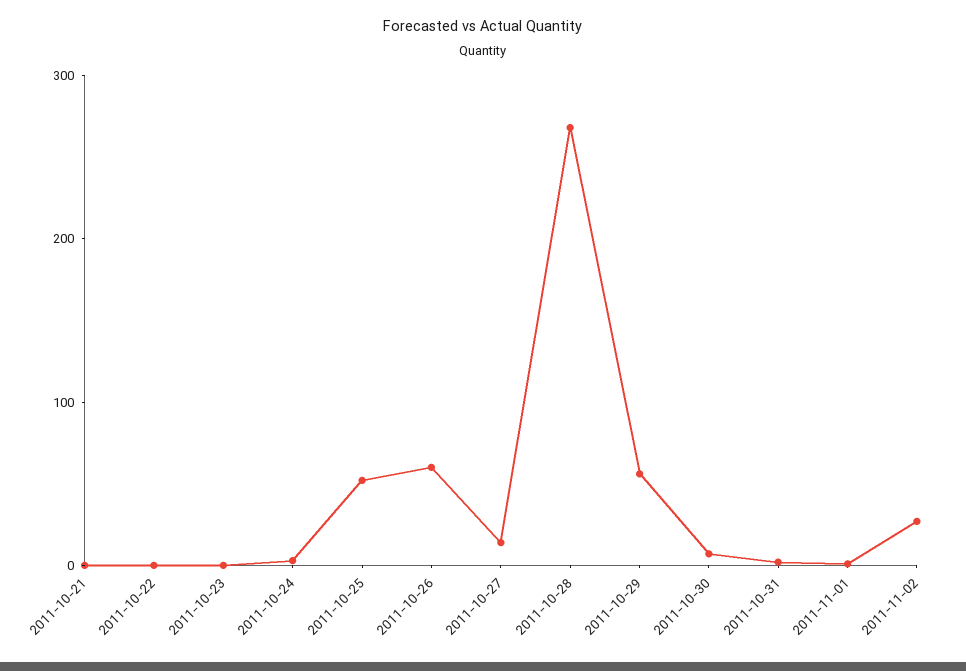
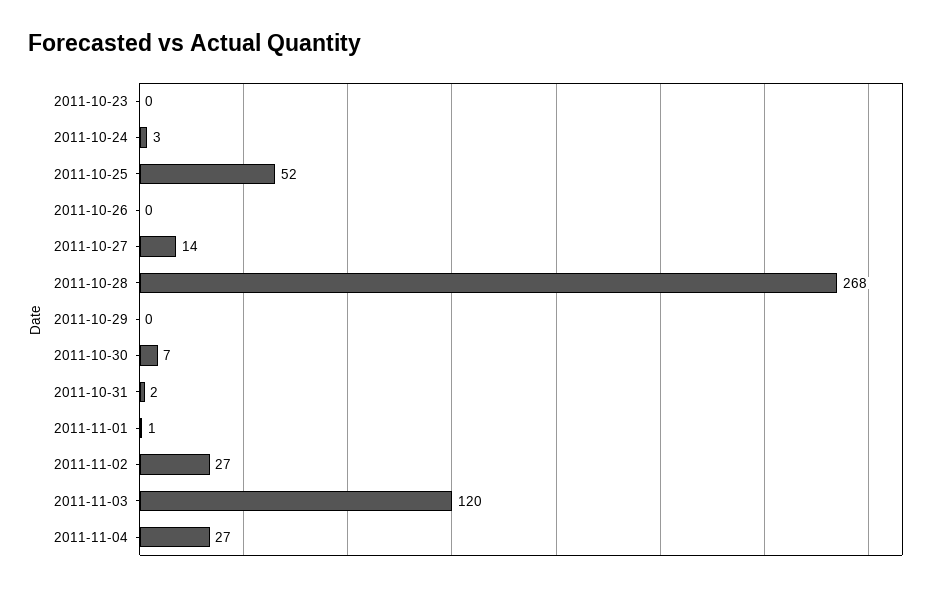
2011-10-21: 0 -> none
2011-10-22: 0 -> none
2011-10-26: 60 -> 0
2011-10-29: 60 -> 0
2011-11-03: none -> 120
2011-11-04: none -> 27

